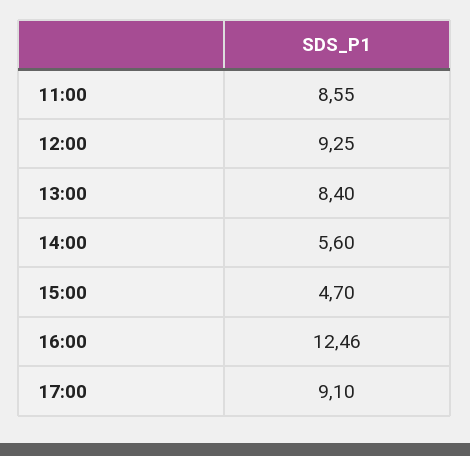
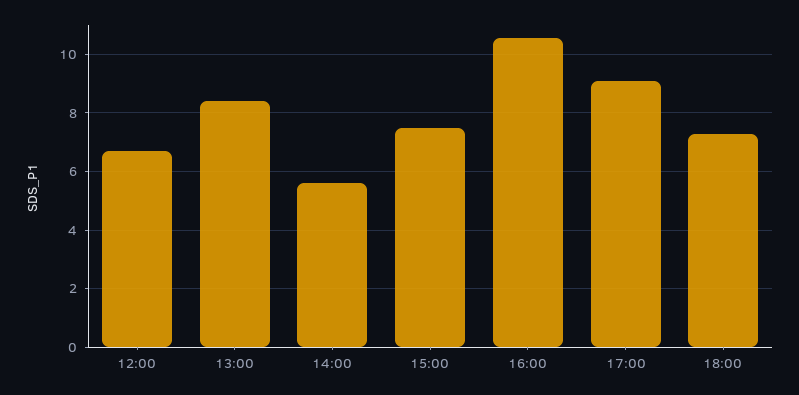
11:00: 8.55 -> none
12:00: 9.25 -> 6.75
15:00: 4.7 -> 7.5
16:00: 12.46 -> 10.5
18:00: none -> 7.25

